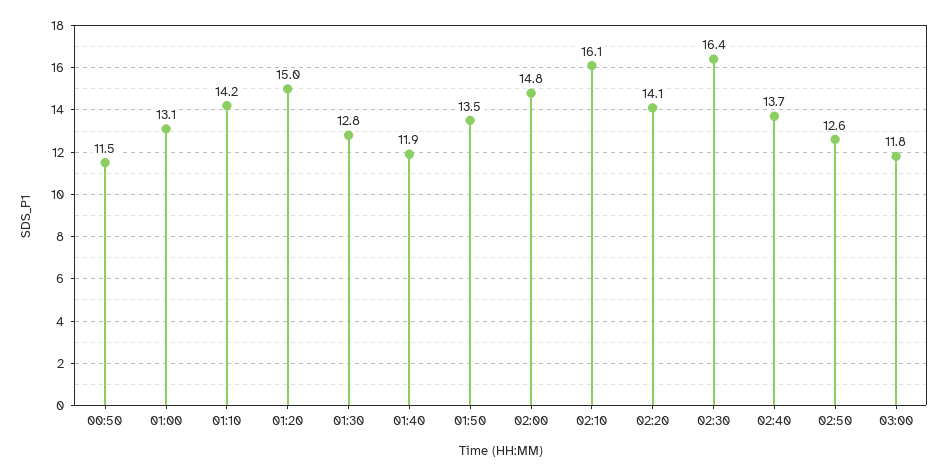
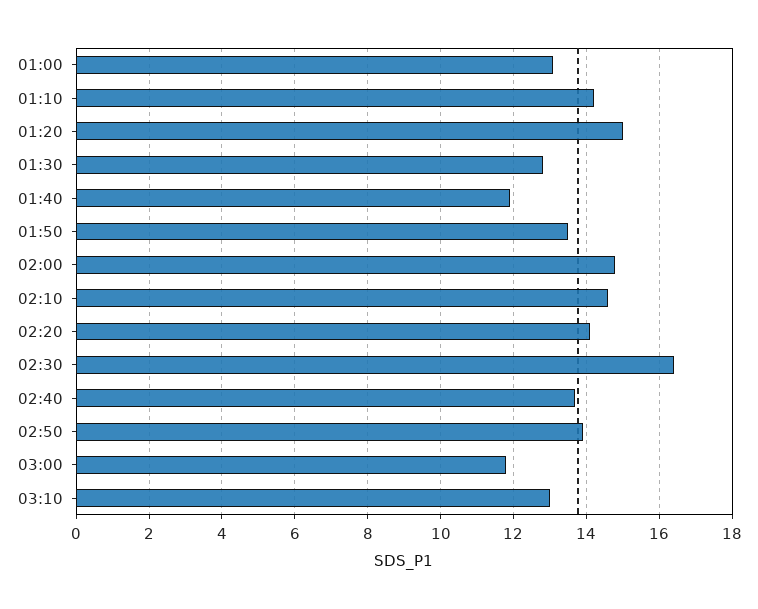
00:50: 11.5 -> none
02:10: 16.1 -> 14.5
02:50: 12.6 -> 14
03:10: none -> 13

